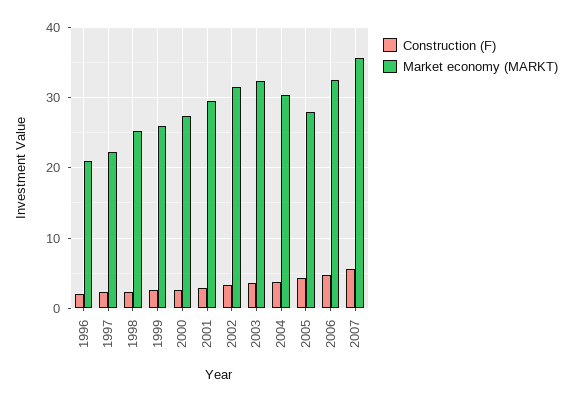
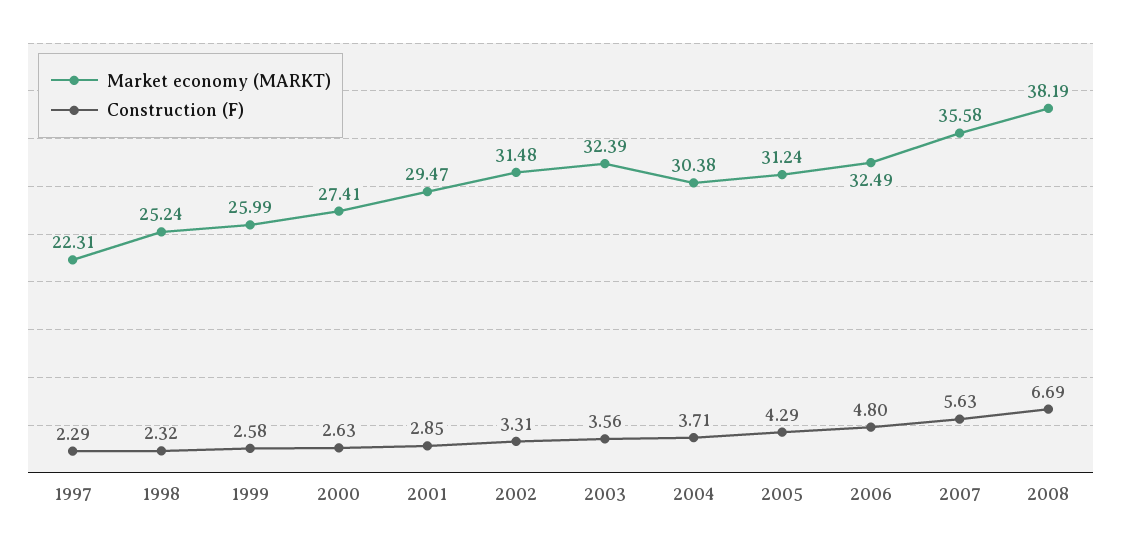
Construction (F), 1996: 2 -> none
Market economy (MARKT), 1996: 21 -> none
Market economy (MARKT), 2005: 28 -> 31.24
Market economy (MARKT), 2008: none -> 38.19
Construction (F), 2008: none -> 6.69

